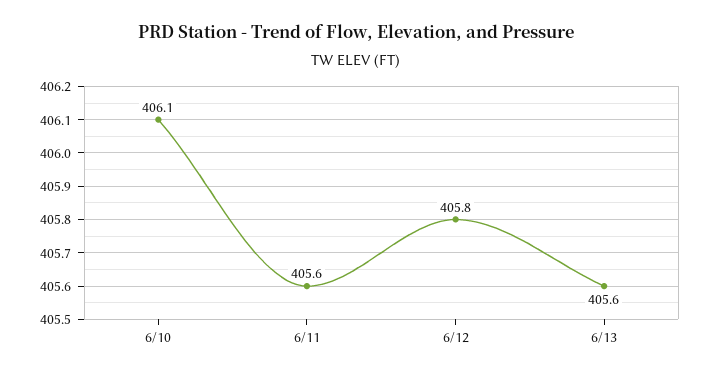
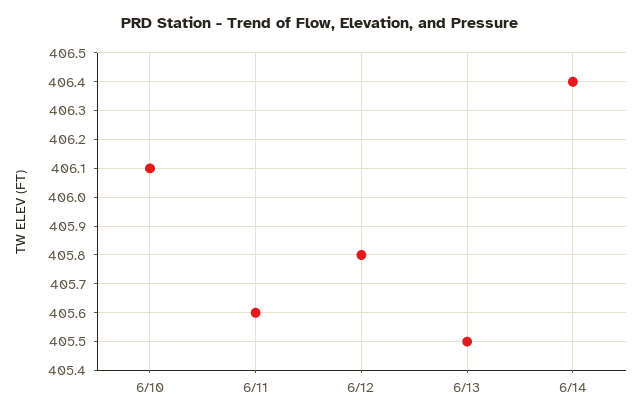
6/13: 405.6 -> 405.5
6/14: none -> 406.4

